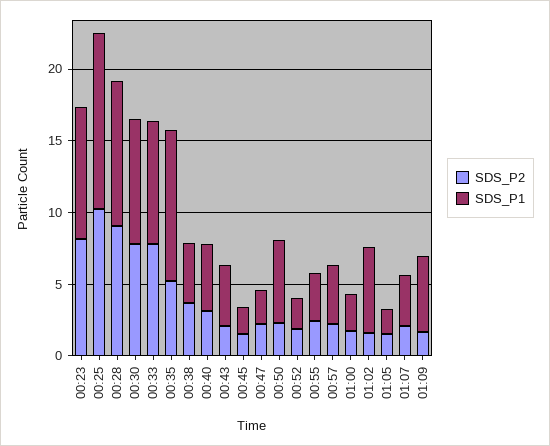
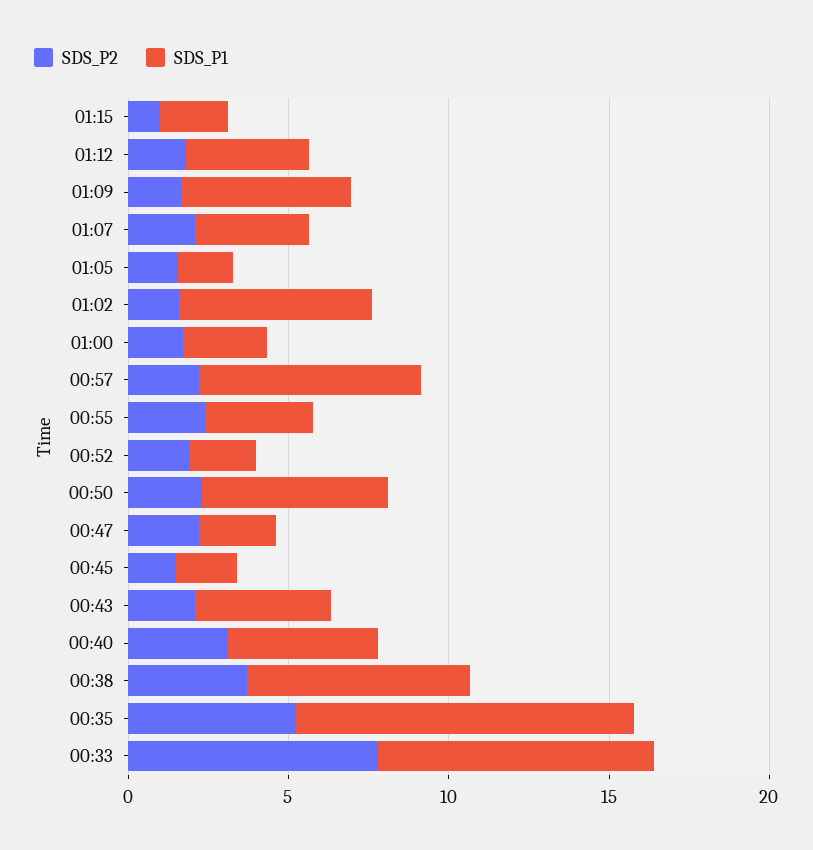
SDS_P2, 00:23: 8 -> none
SDS_P1, 00:23: 9 -> none
SDS_P2, 00:25: 10 -> none
SDS_P1, 00:25: 12 -> none
SDS_P2, 00:28: 9 -> none
SDS_P1, 00:28: 10 -> none
SDS_P2, 00:30: 8 -> none
SDS_P1, 00:30: 9 -> none
SDS_P1, 00:38: 4 -> 7
SDS_P1, 00:57: 4 -> 7
SDS_P2, 01:15: none -> 1
SDS_P1, 01:15: none -> 2
SDS_P2, 01:12: none -> 2
SDS_P1, 01:12: none -> 4

